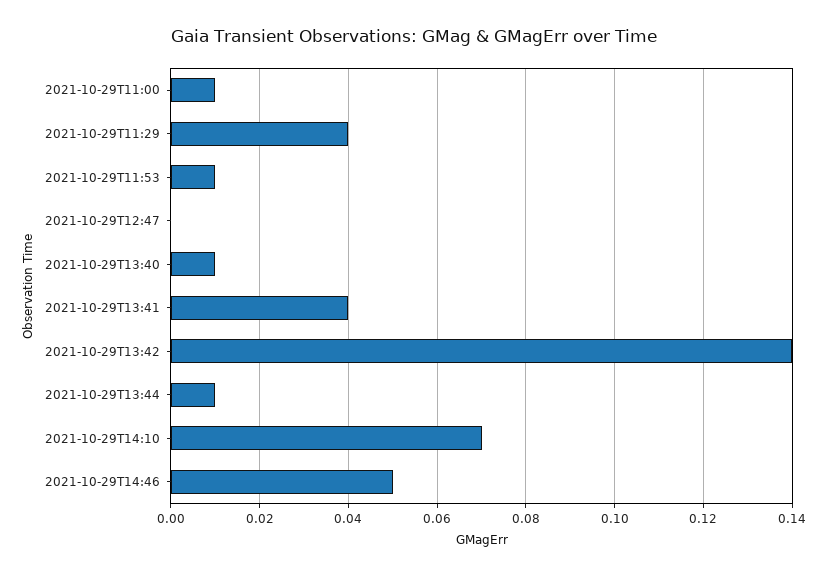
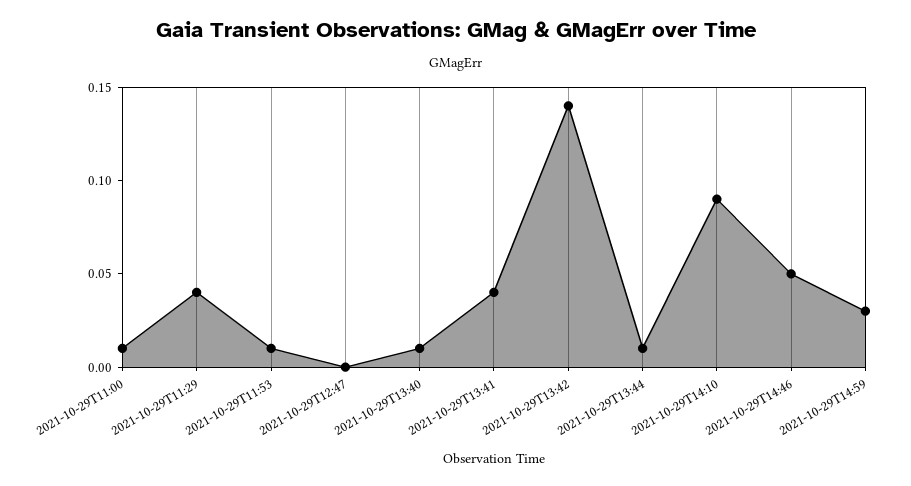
2021-10-29T14:10: 0.07 -> 0.09
2021-10-29T14:59: none -> 0.03

